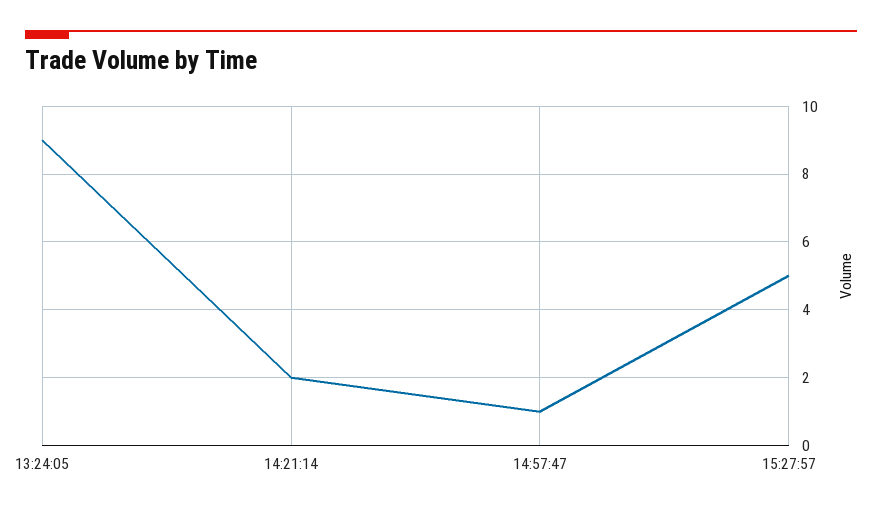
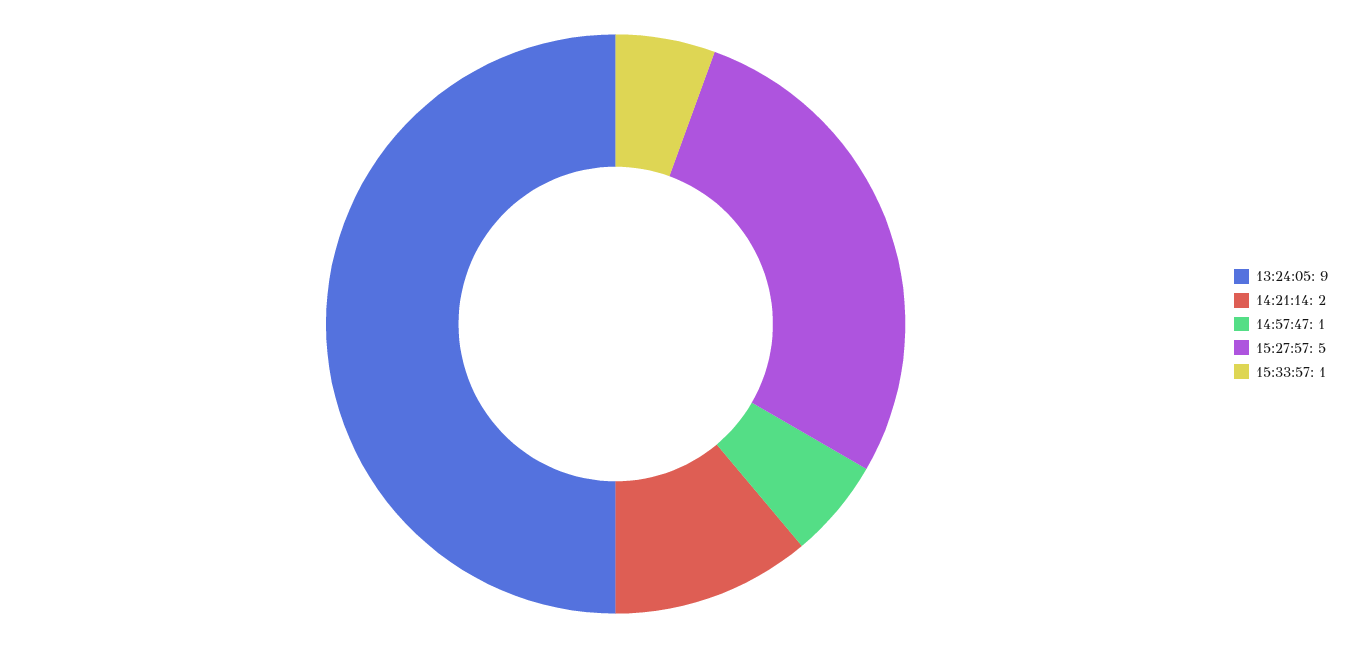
15:33:57: none -> 1

